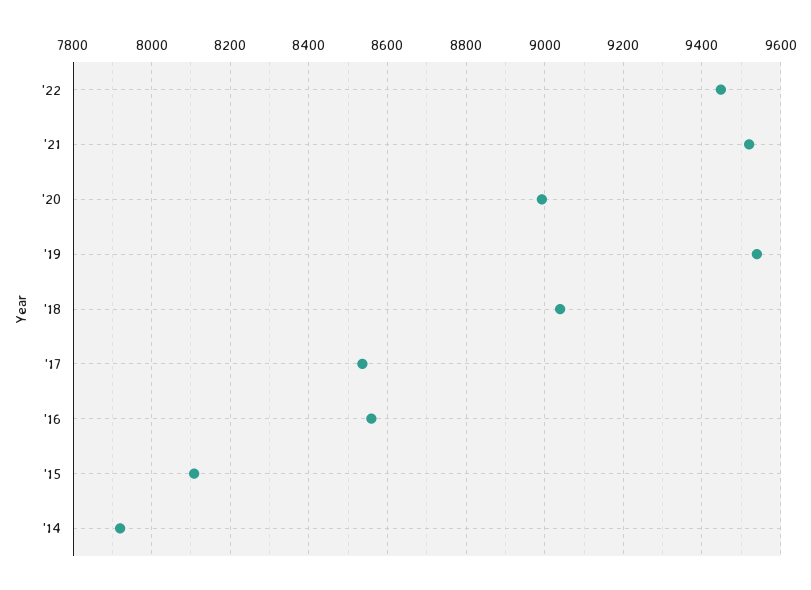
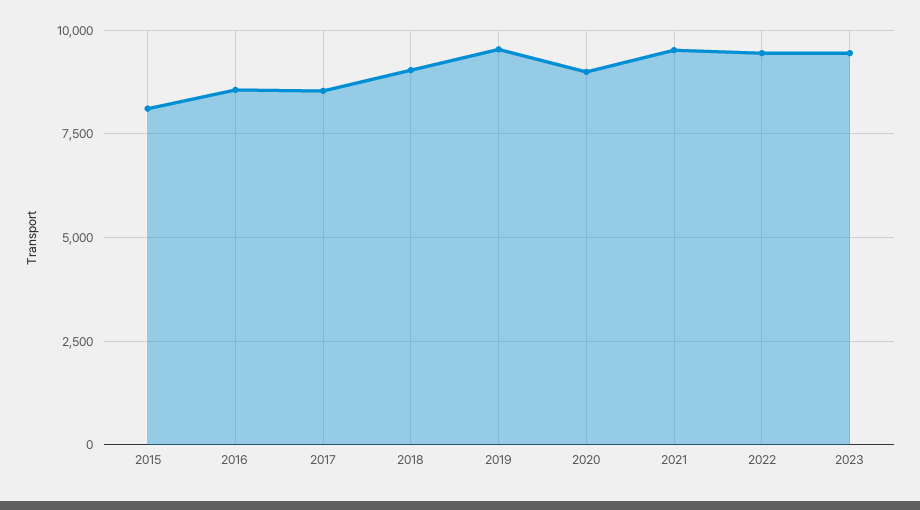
'14: 7920 -> none
2023: none -> 9500

